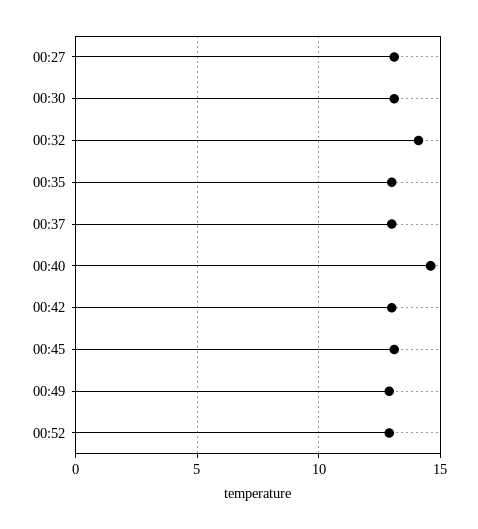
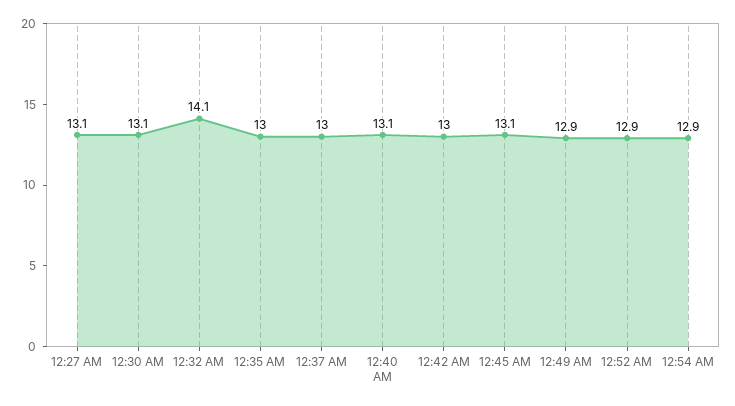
00:40: 14.5 -> 13.1
12:54 AM: none -> 12.9

